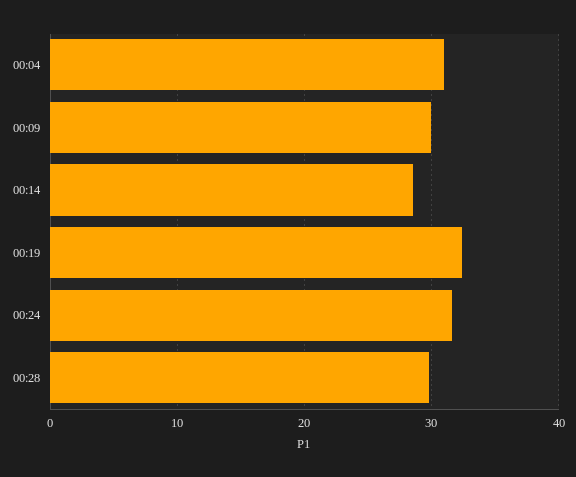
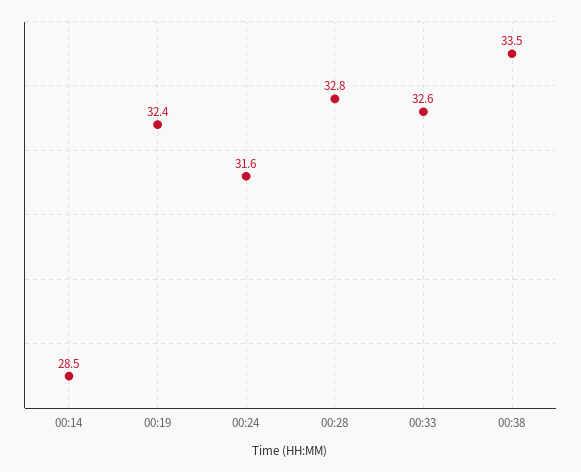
00:04: 31 -> none
00:09: 30 -> none
00:28: 30 -> 32.8
00:33: none -> 32.6
00:38: none -> 33.5

